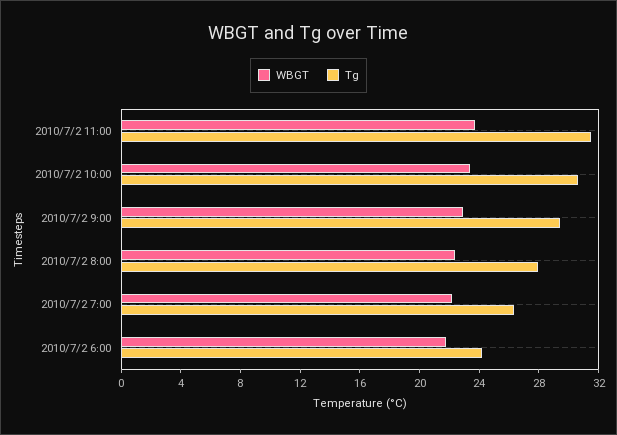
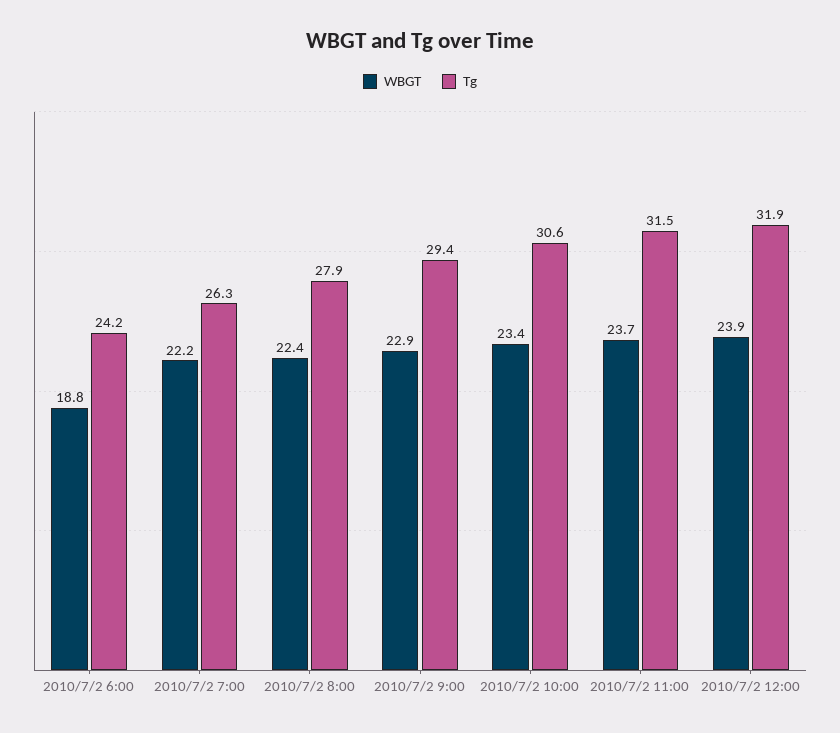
WBGT, 2010/7/2 6:00: 22 -> 18.8
WBGT, 2010/7/2 12:00: none -> 23.9
Tg, 2010/7/2 12:00: none -> 31.9

